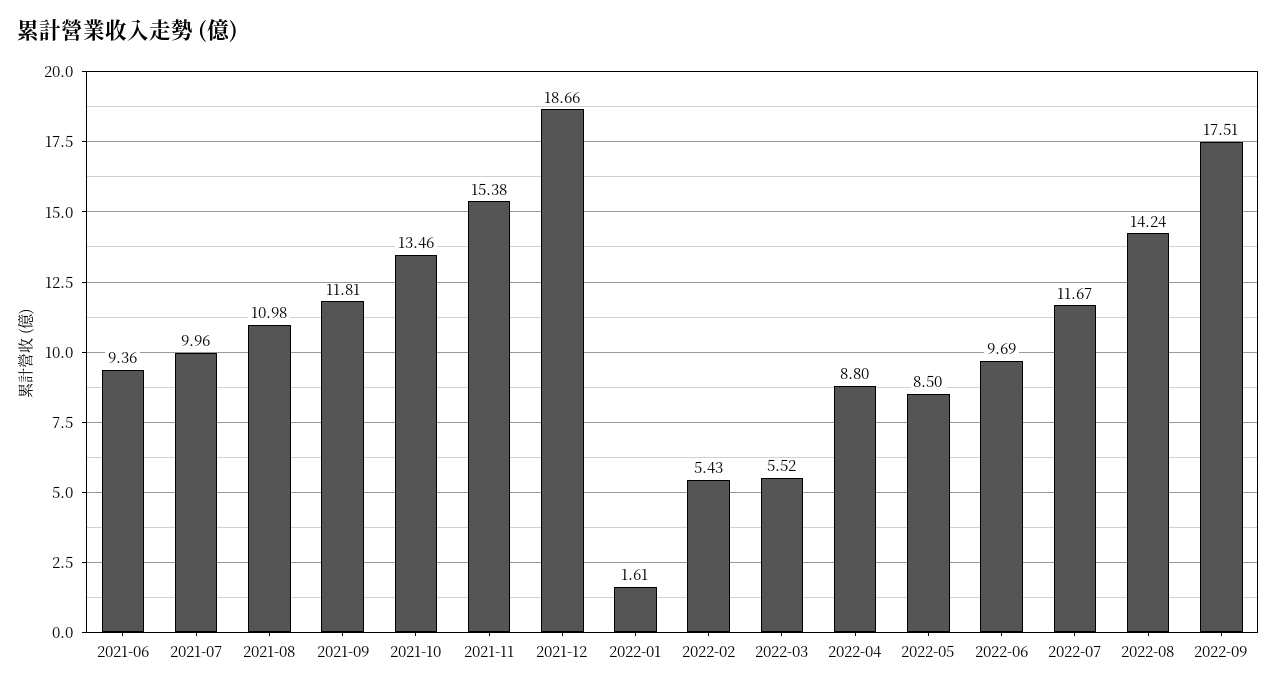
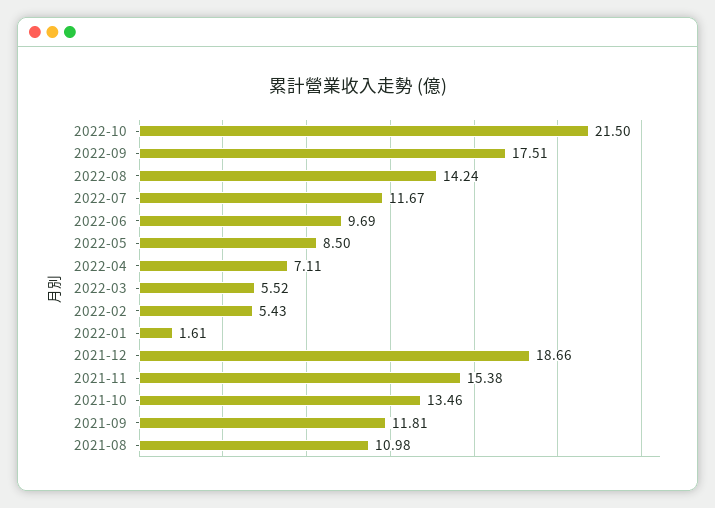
2021-06: 9.36 -> none
2021-07: 9.96 -> none
2022-04: 8.8 -> 7.11
2022-10: none -> 21.5

